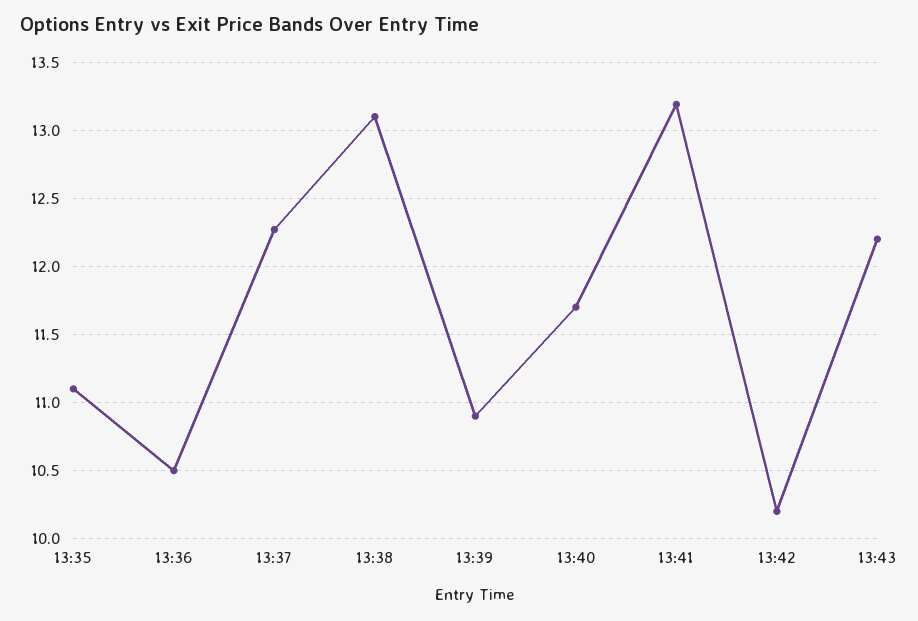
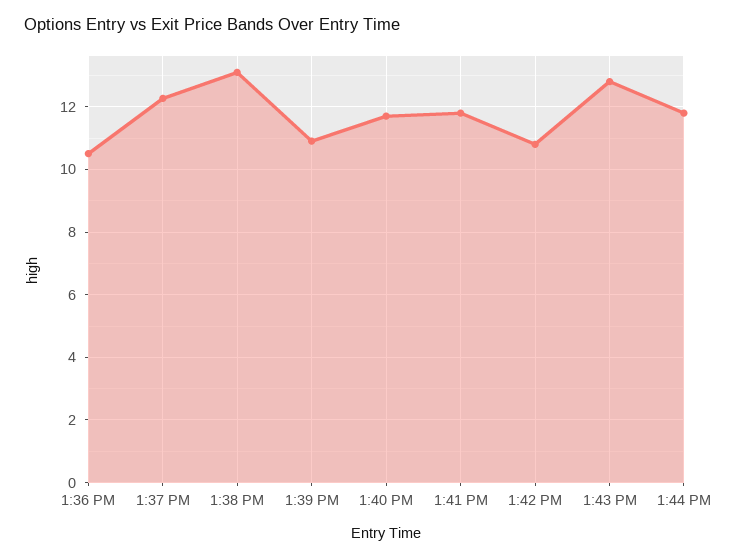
13:35: 11.1 -> none
13:41: 13.2 -> 11.8
13:42: 10.2 -> 10.8
13:43: 12.2 -> 12.8
1:44 PM: none -> 11.8

